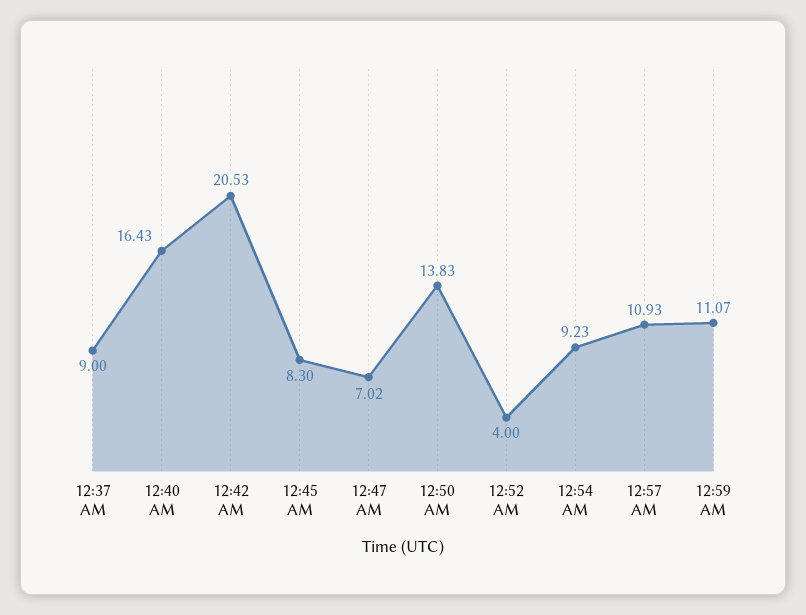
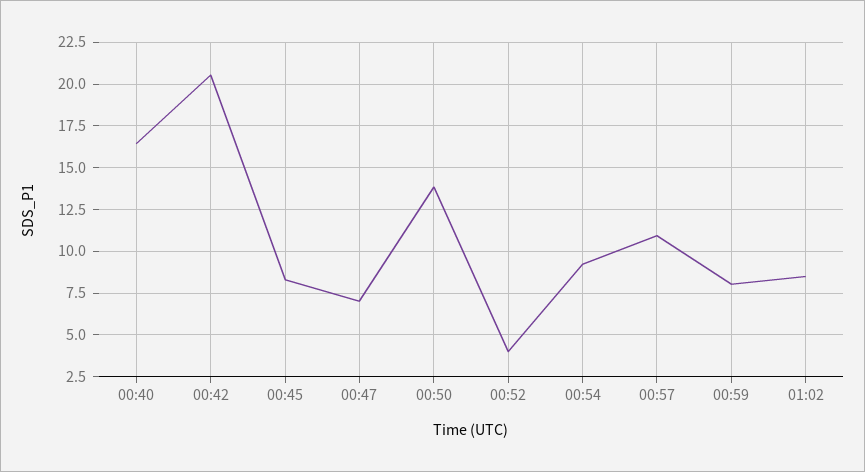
12:37 AM: 9 -> none
12:59 AM: 11.07 -> 8
01:02: none -> 8.5

